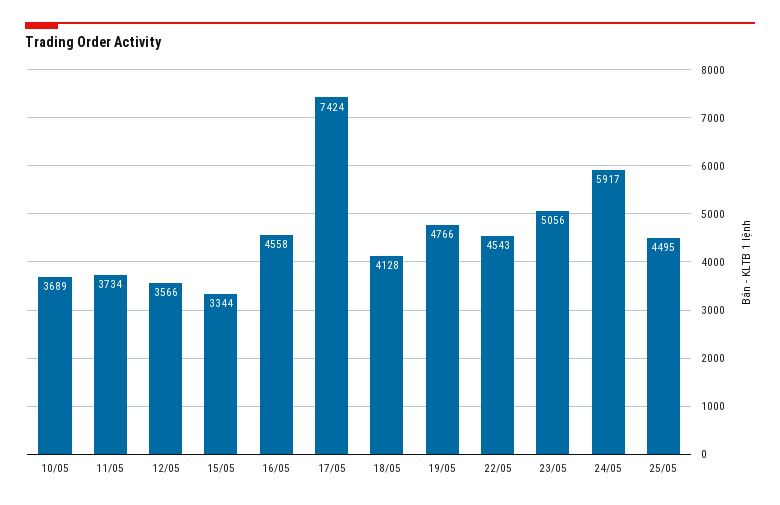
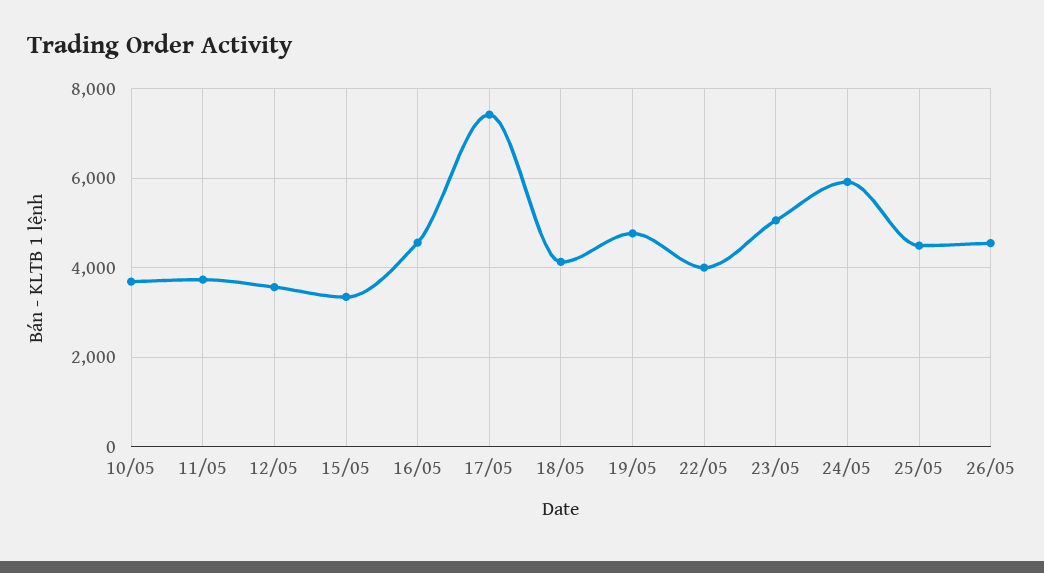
22/05: 4543 -> 4000
26/05: none -> 4600

